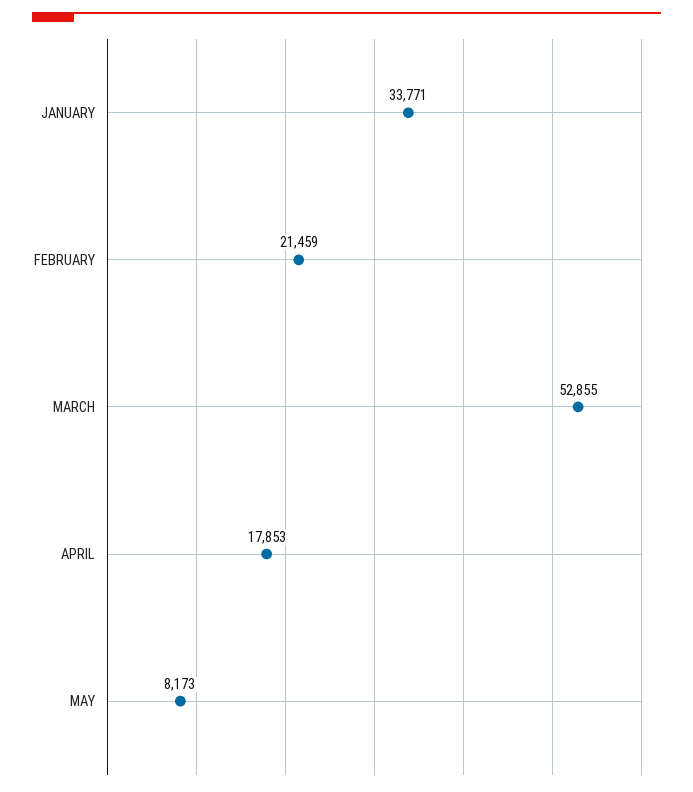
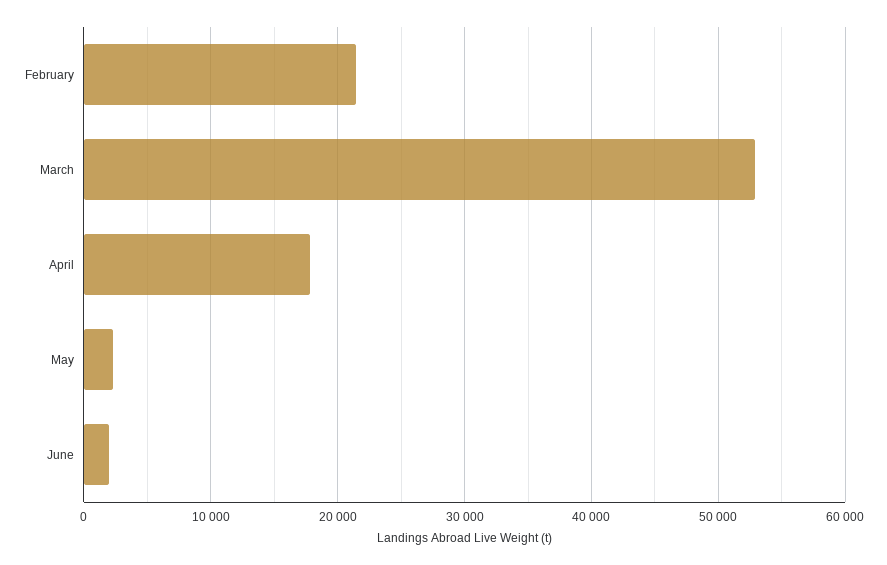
JANUARY: 33771 -> none
MAY: 8173 -> 2000
June: none -> 2000

